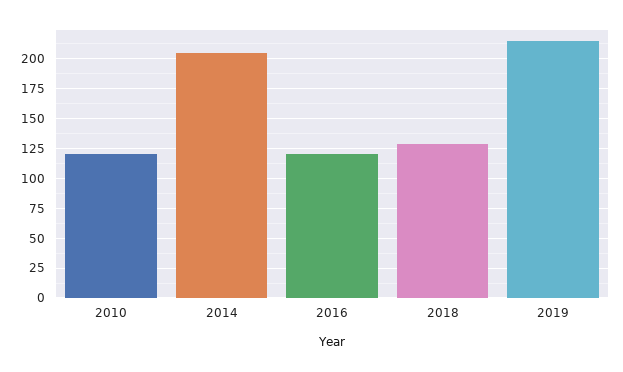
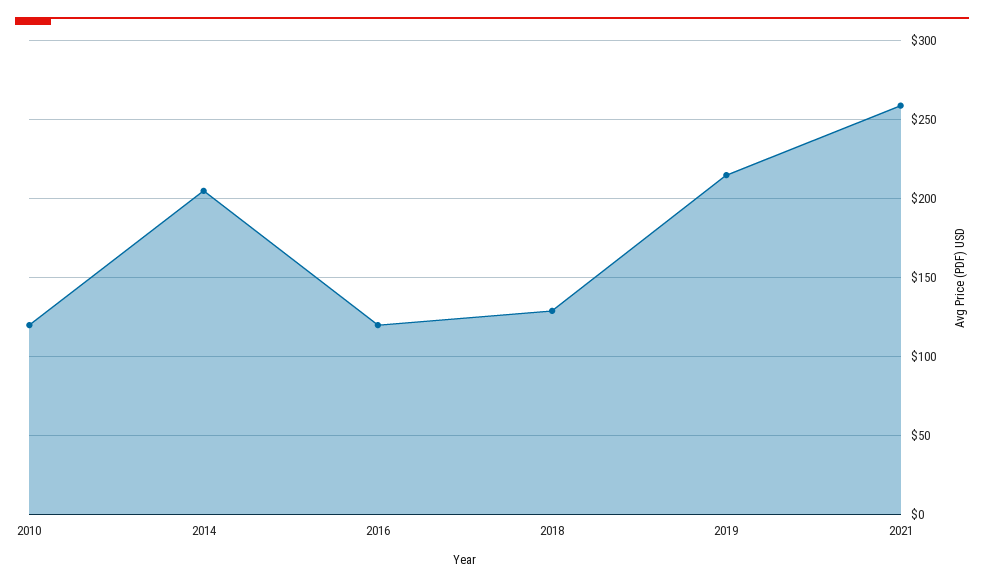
2021: none -> 260

